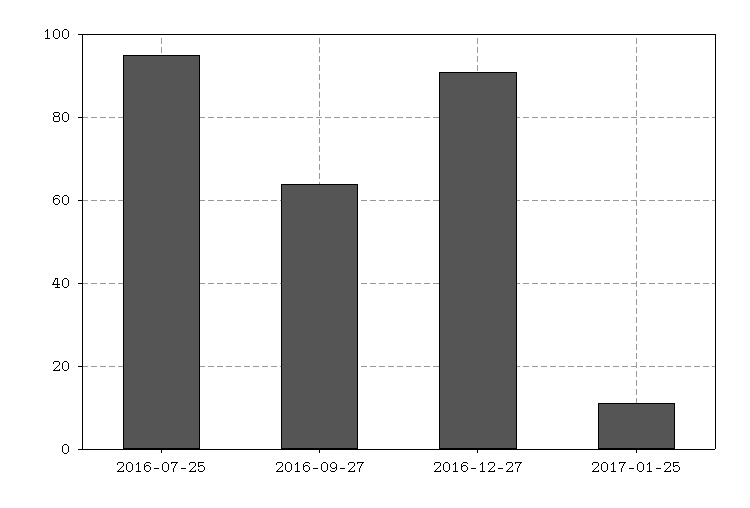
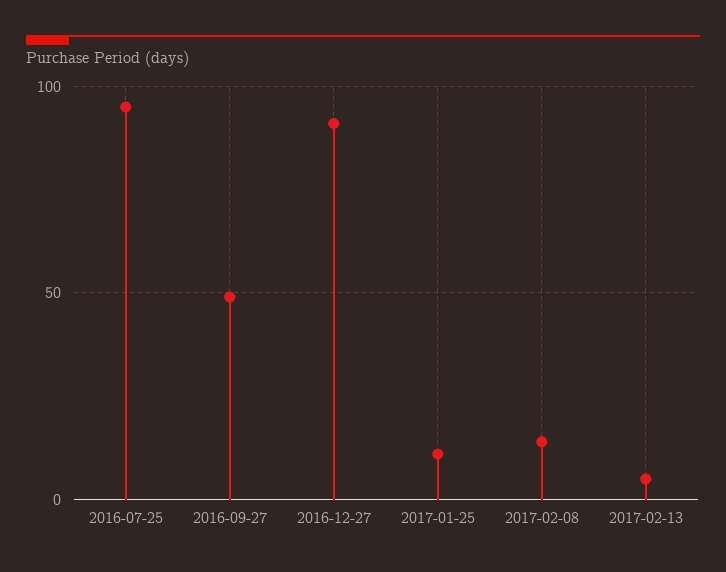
2016-09-27: 65 -> 50
2017-02-08: none -> 15
2017-02-13: none -> 5

